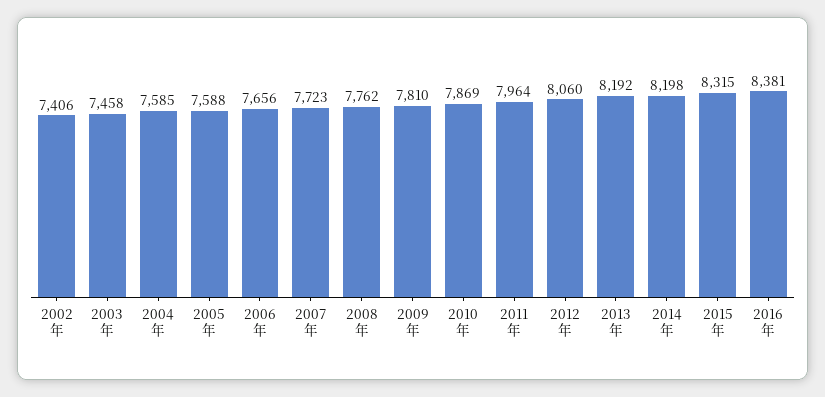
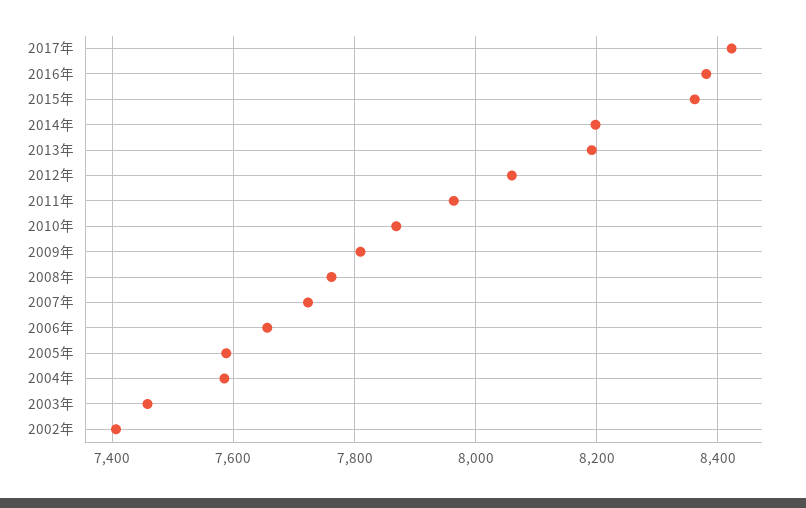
2015年: 8315 -> 8360
2017年: none -> 8420

